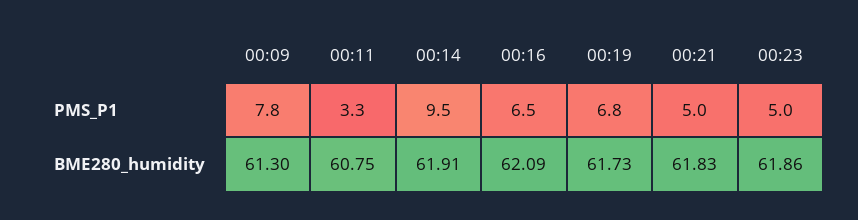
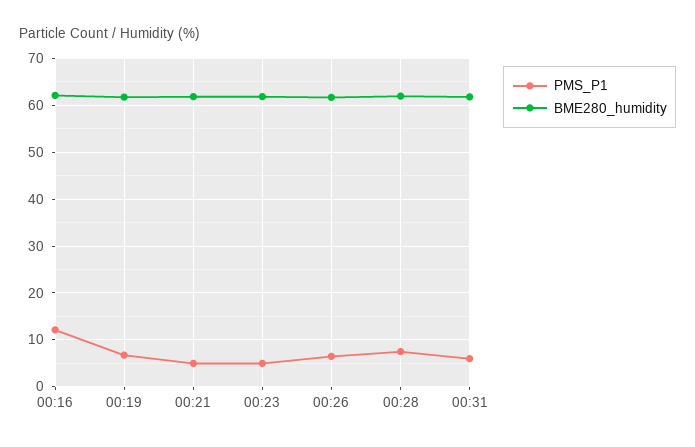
PMS_P1, 00:09: 7.8 -> none
PMS_P1, 00:11: 3.3 -> none
PMS_P1, 00:14: 9.5 -> none
PMS_P1, 00:16: 6.5 -> 12
BME280_humidity, 00:09: 61.3 -> none
BME280_humidity, 00:11: 60.75 -> none
BME280_humidity, 00:14: 61.91 -> none
PMS_P1, 00:26: none -> 6
BME280_humidity, 00:26: none -> 62
PMS_P1, 00:28: none -> 8
BME280_humidity, 00:28: none -> 62
PMS_P1, 00:31: none -> 6
BME280_humidity, 00:31: none -> 62

